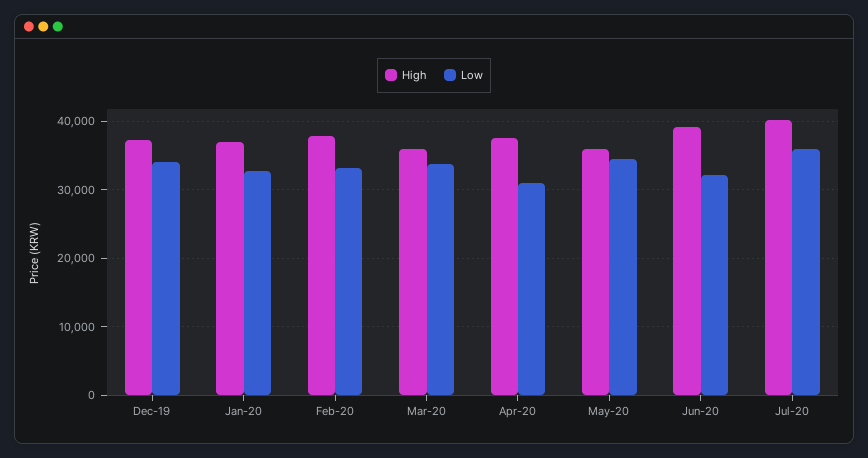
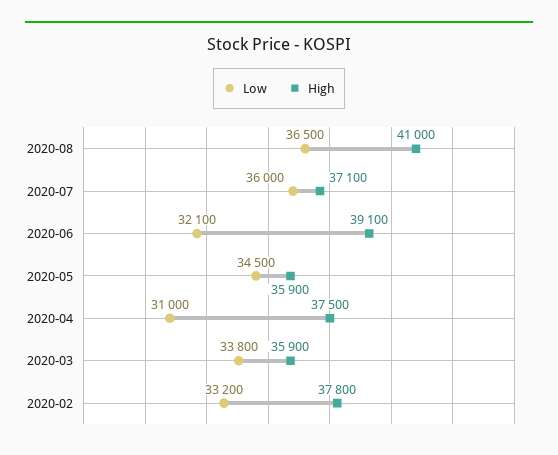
High, Dec-19: 37000 -> none
Low, Dec-19: 34000 -> none
High, Jan-20: 37000 -> none
Low, Jan-20: 33000 -> none
High, Jul-20: 40000 -> 37100
Low, 2020-08: none -> 36500
High, 2020-08: none -> 41000

